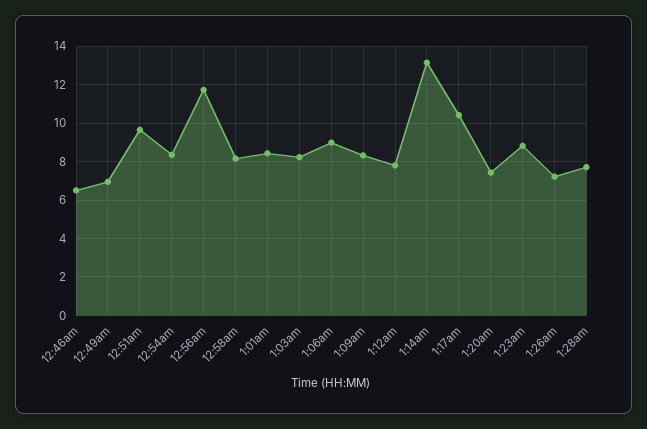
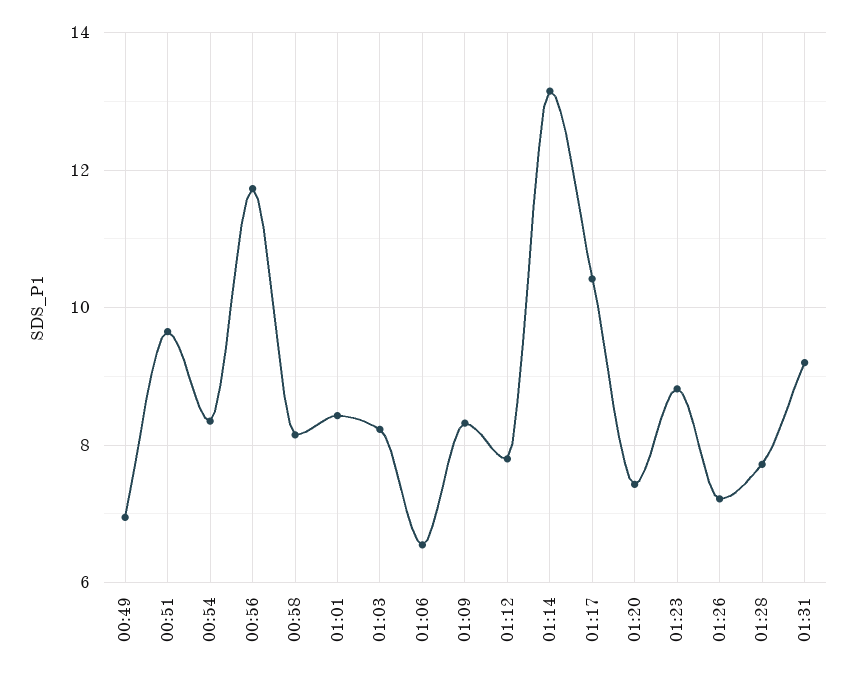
12:46am: 6.5 -> none
1:06am: 9 -> 6.6
01:31: none -> 9.2

